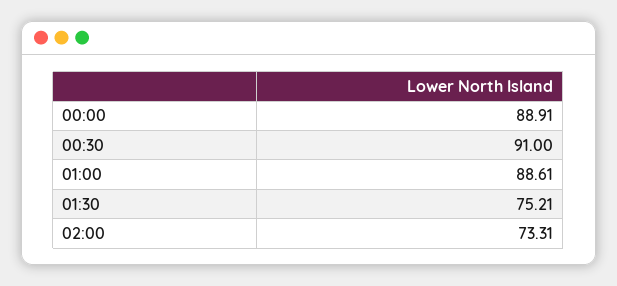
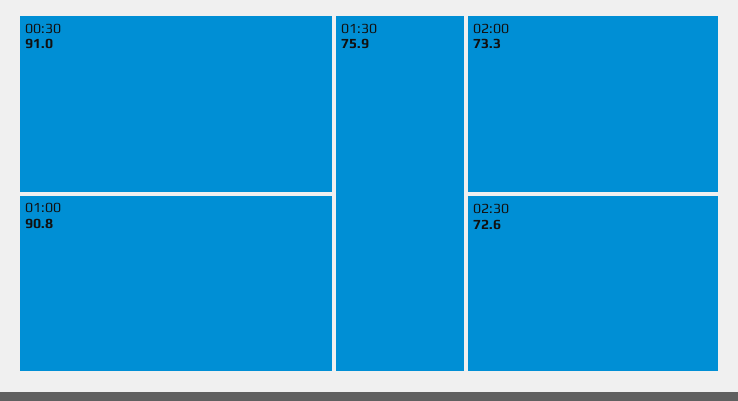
00:00: 88.91 -> none
01:00: 88.61 -> 90.8
01:30: 75.21 -> 75.9
02:30: none -> 72.6

